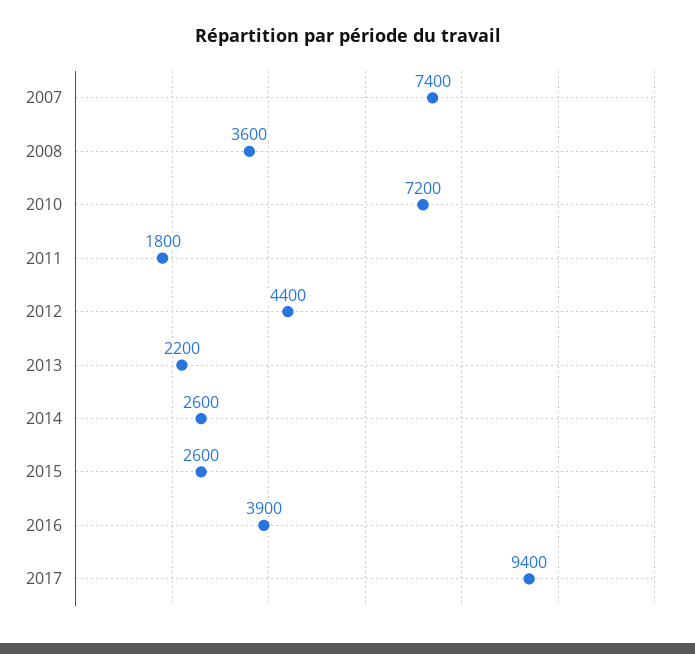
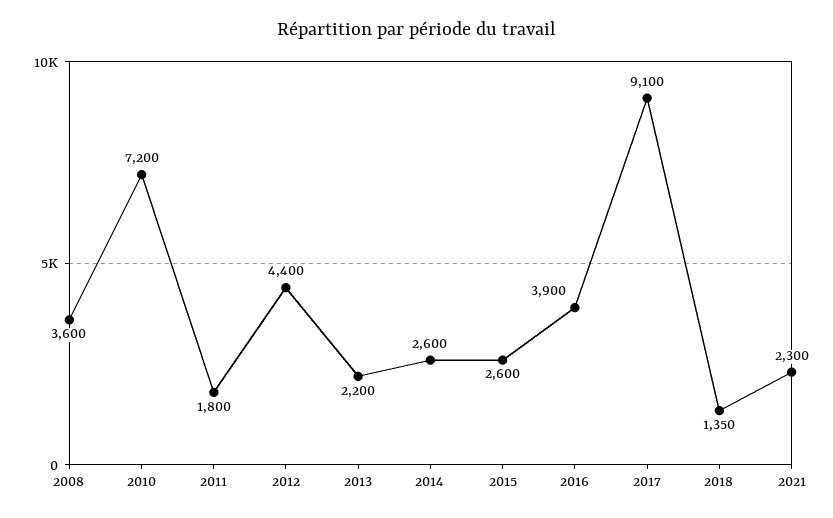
2007: 7400 -> none
2017: 9400 -> 9100
2018: none -> 1350
2021: none -> 2300

